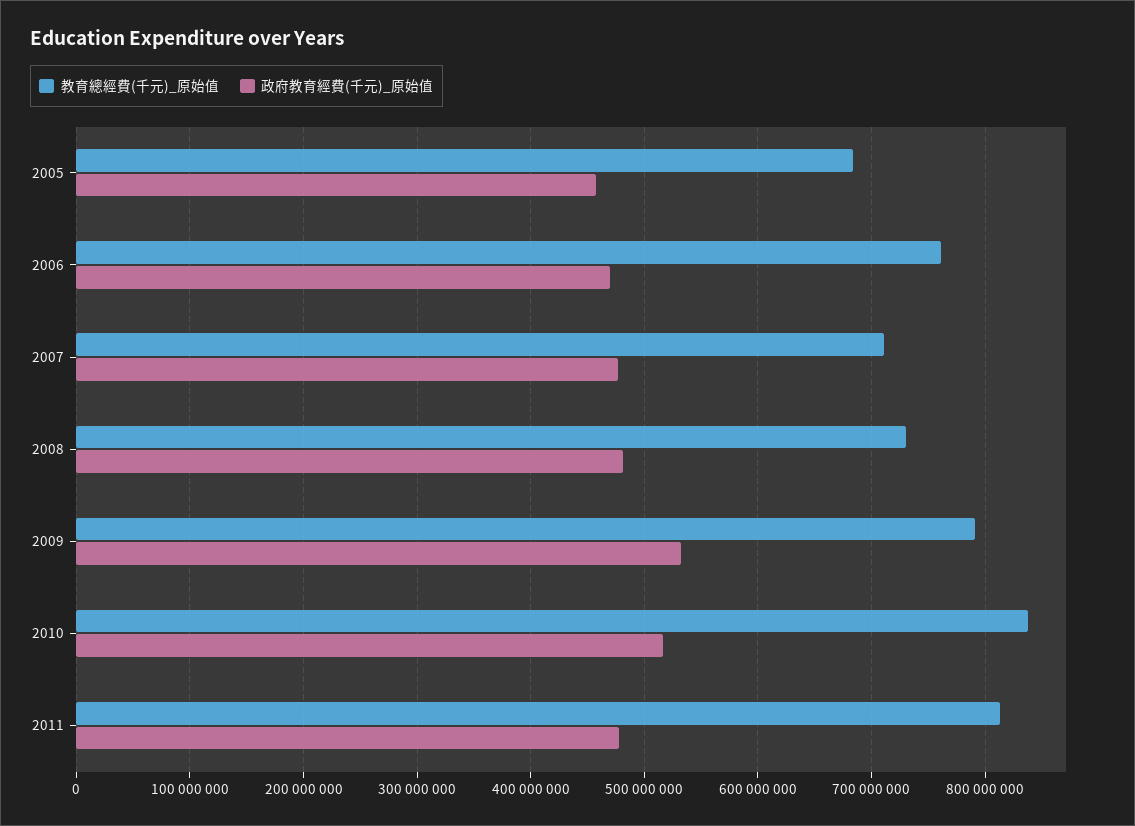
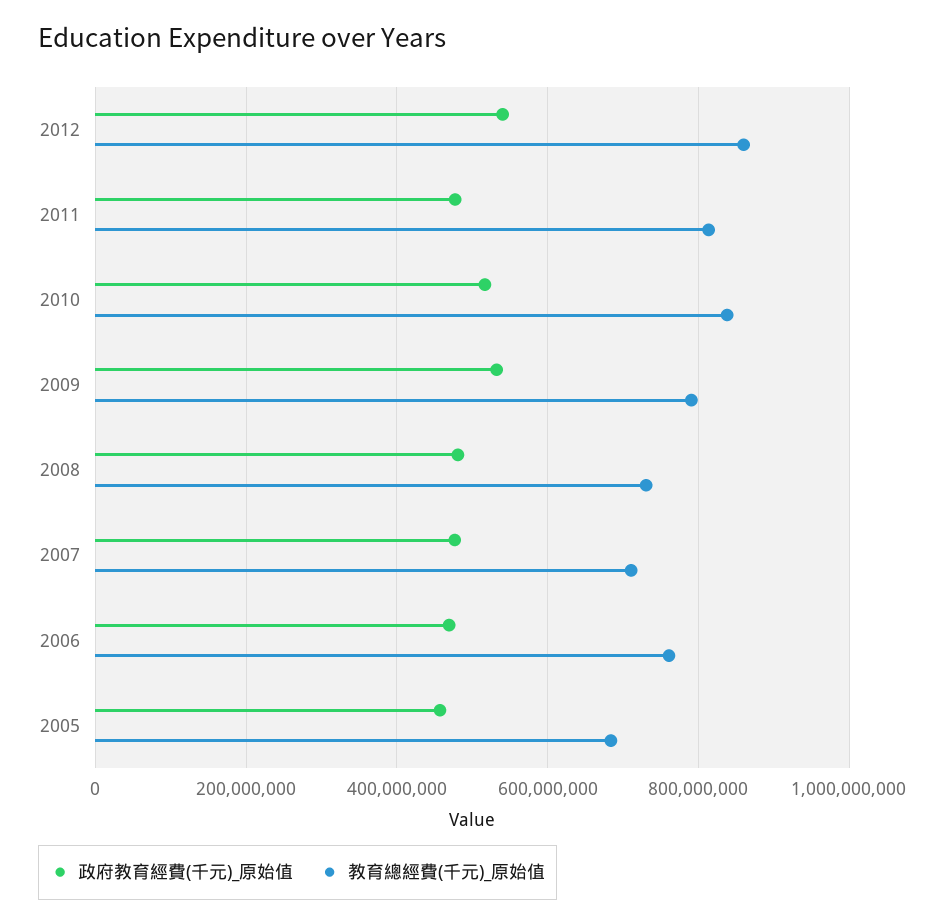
政府教育經費(千元)_原始值, 2012: none -> 540000000
教育總經費(千元)_原始值, 2012: none -> 860000000

